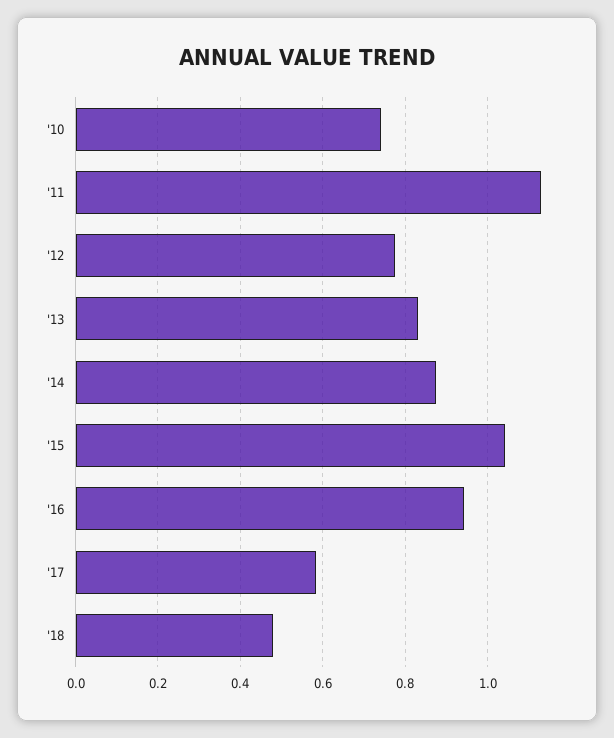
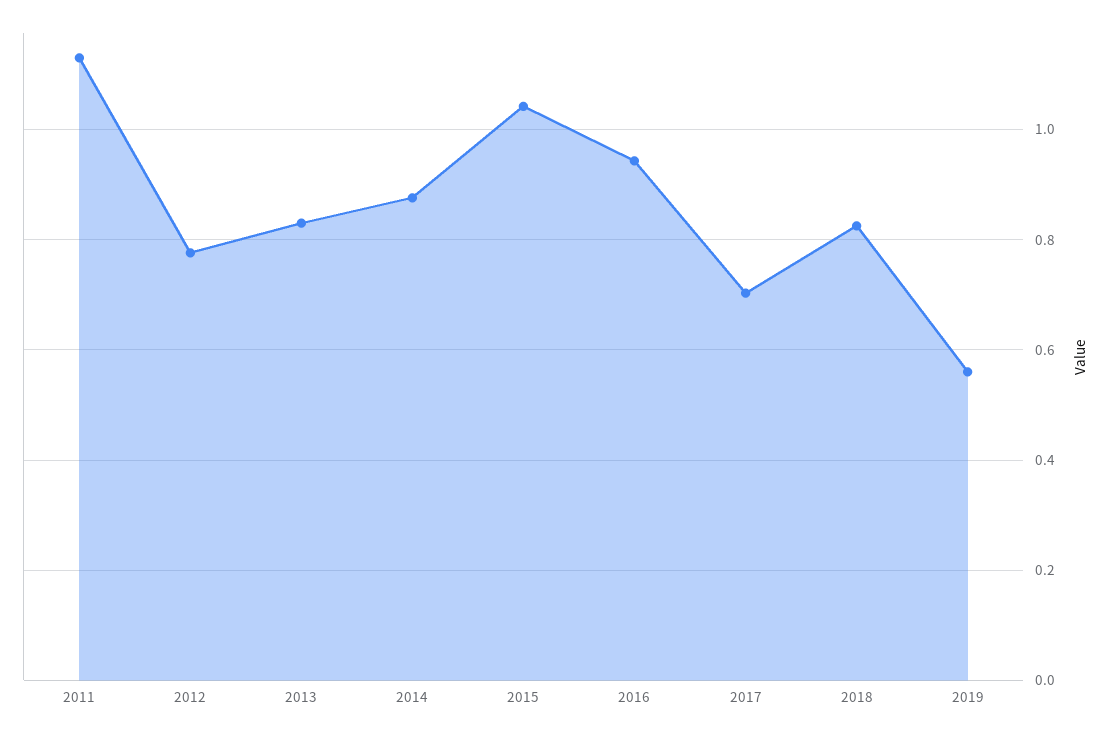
'10: 0.74 -> none
'17: 0.58 -> 0.7
'18: 0.48 -> 0.82
2019: none -> 0.56

